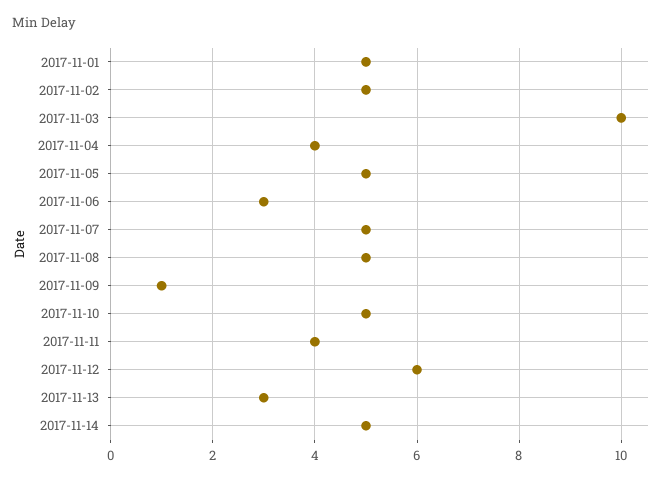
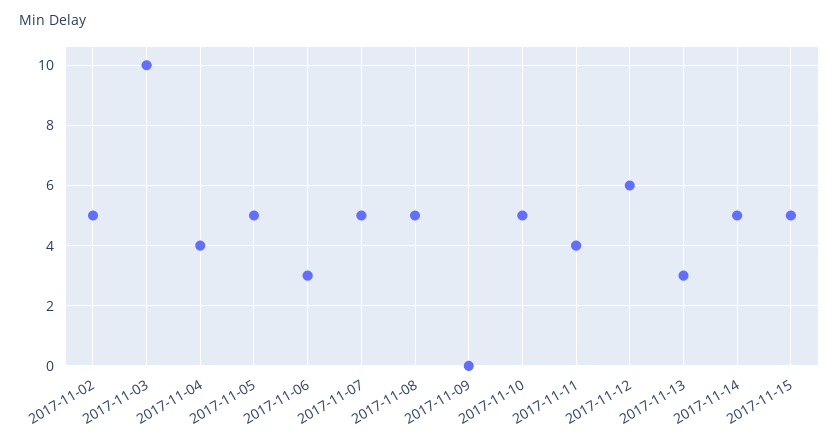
2017-11-01: 5 -> none
2017-11-09: 1 -> 0
2017-11-15: none -> 5

